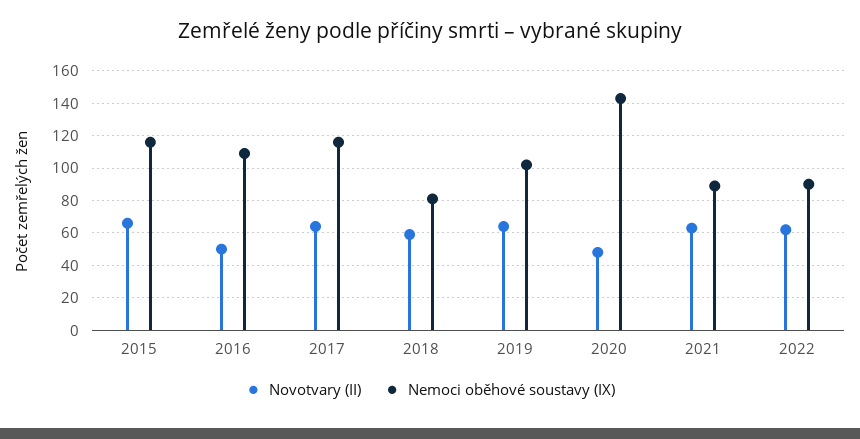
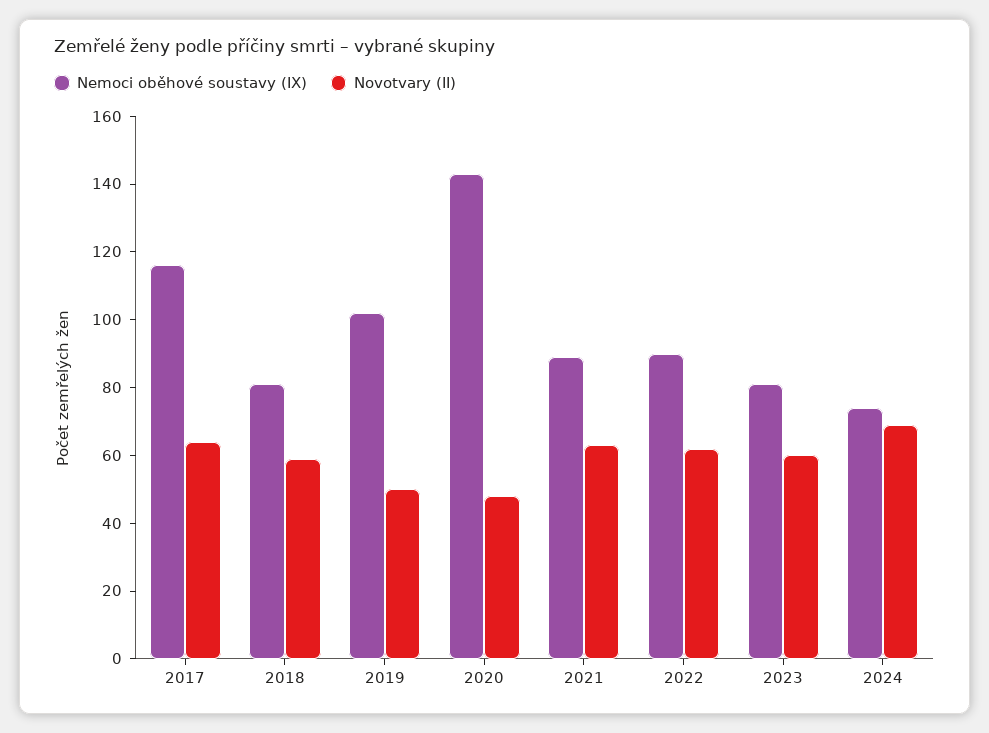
Novotvary (II), 2015: 65 -> none
Nemoci oběhové soustavy (IX), 2015: 115 -> none
Novotvary (II), 2016: 50 -> none
Nemoci oběhové soustavy (IX), 2016: 110 -> none
Novotvary (II), 2019: 65 -> 50
Nemoci oběhové soustavy (IX), 2023: none -> 80
Novotvary (II), 2023: none -> 60
Nemoci oběhové soustavy (IX), 2024: none -> 75
Novotvary (II), 2024: none -> 70

